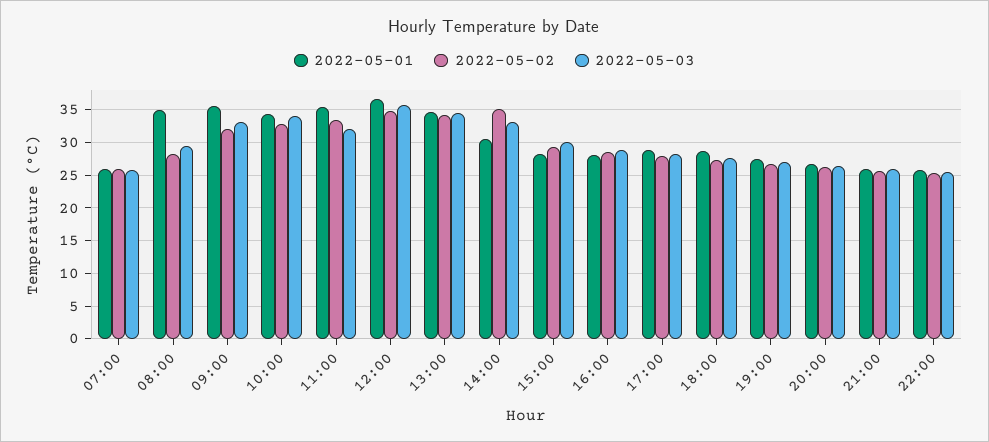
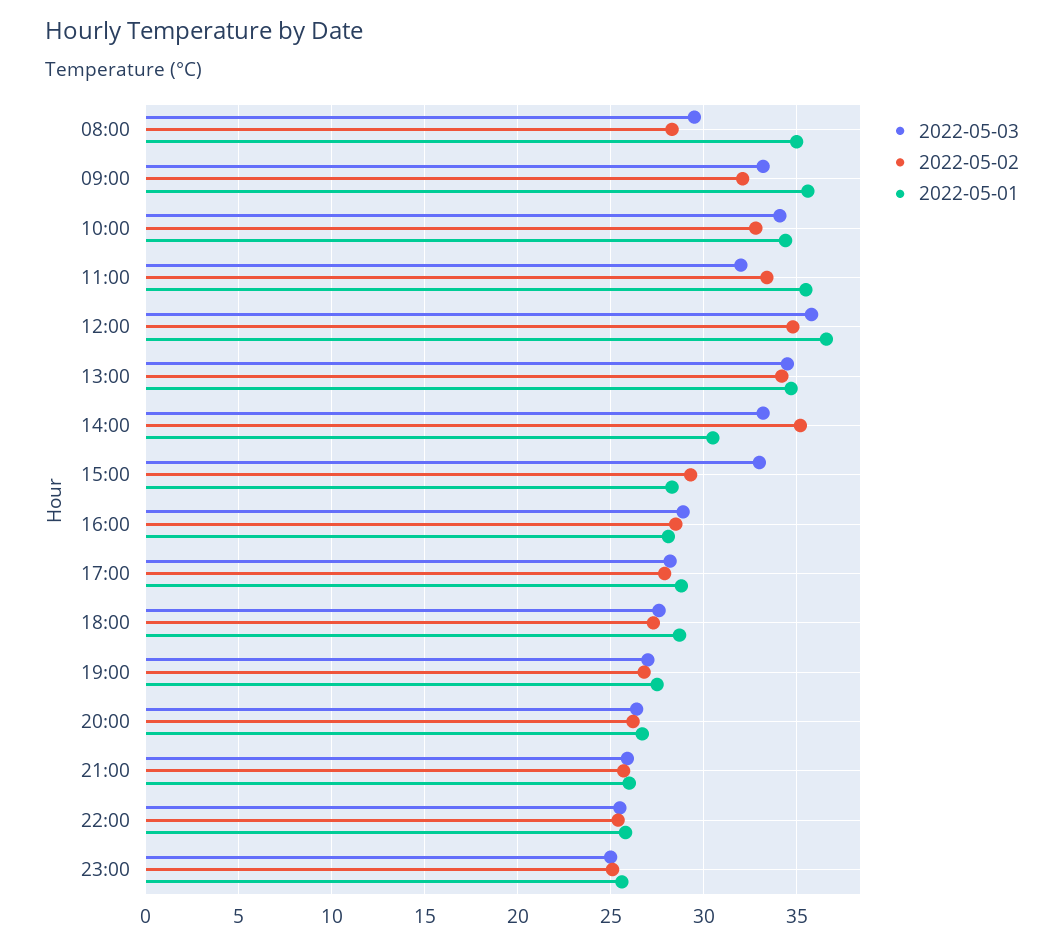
2022-05-01, 07:00: 26 -> none
2022-05-02, 07:00: 26 -> none
2022-05-03, 07:00: 26 -> none
2022-05-03, 15:00: 30 -> 33
2022-05-03, 23:00: none -> 25
2022-05-02, 23:00: none -> 25
2022-05-01, 23:00: none -> 25.5

